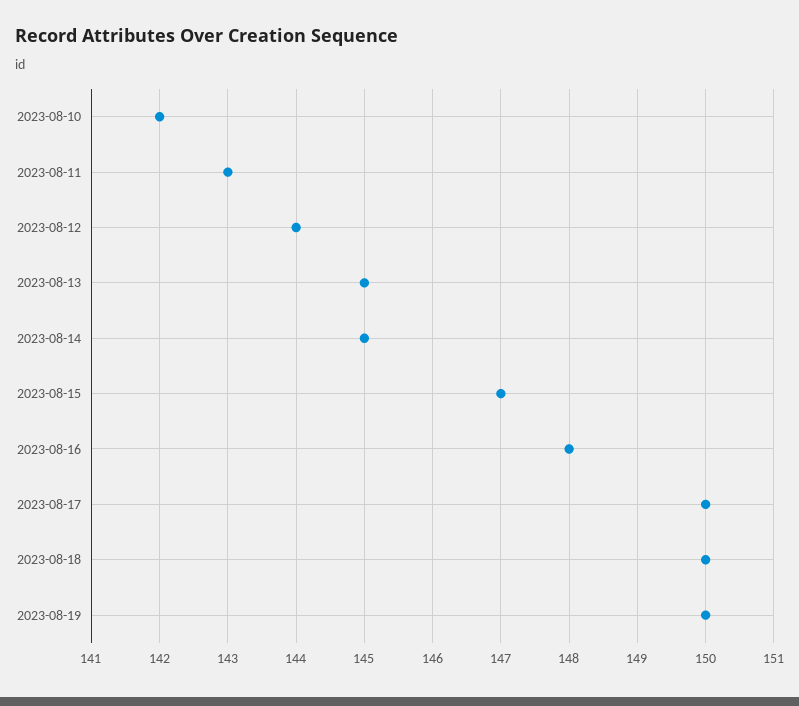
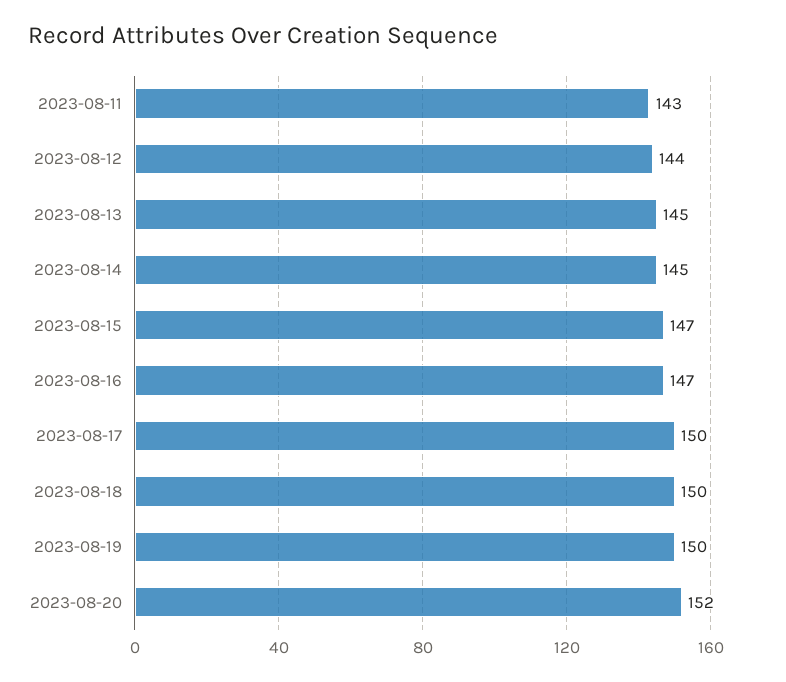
2023-08-10: 142 -> none
2023-08-16: 148 -> 147
2023-08-20: none -> 152

